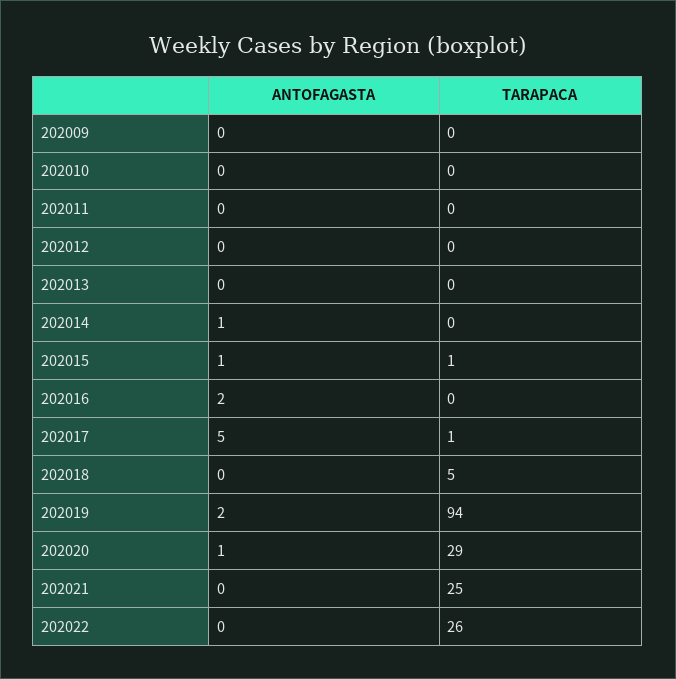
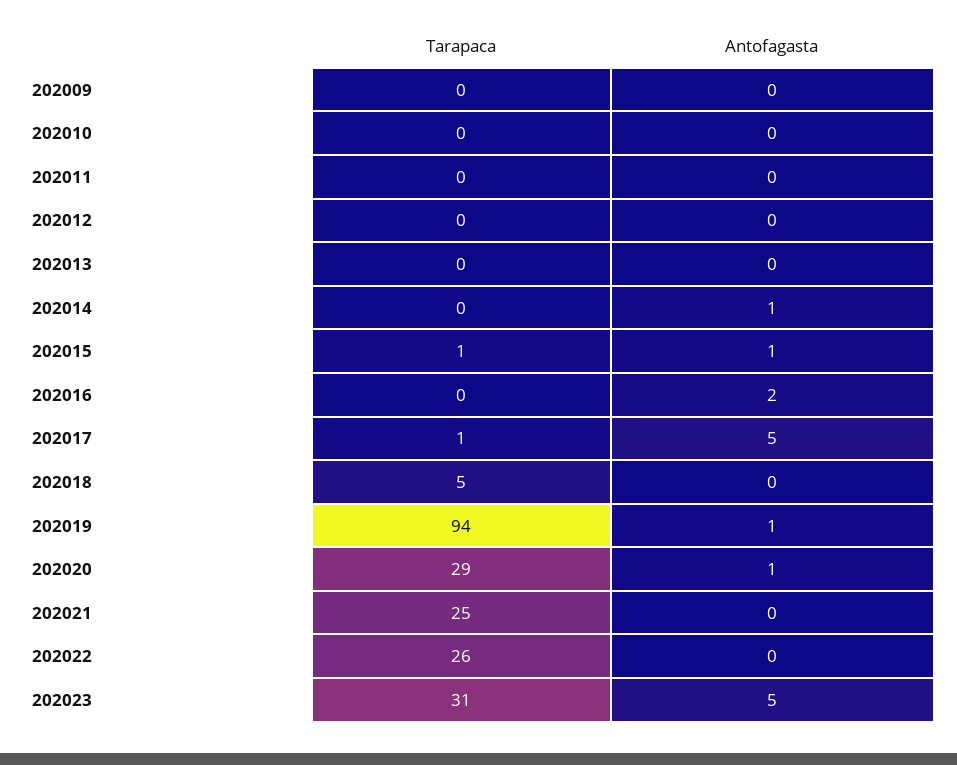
ANTOFAGASTA, 202019: 2 -> 1
TARAPACA, 202023: none -> 31
ANTOFAGASTA, 202023: none -> 5

